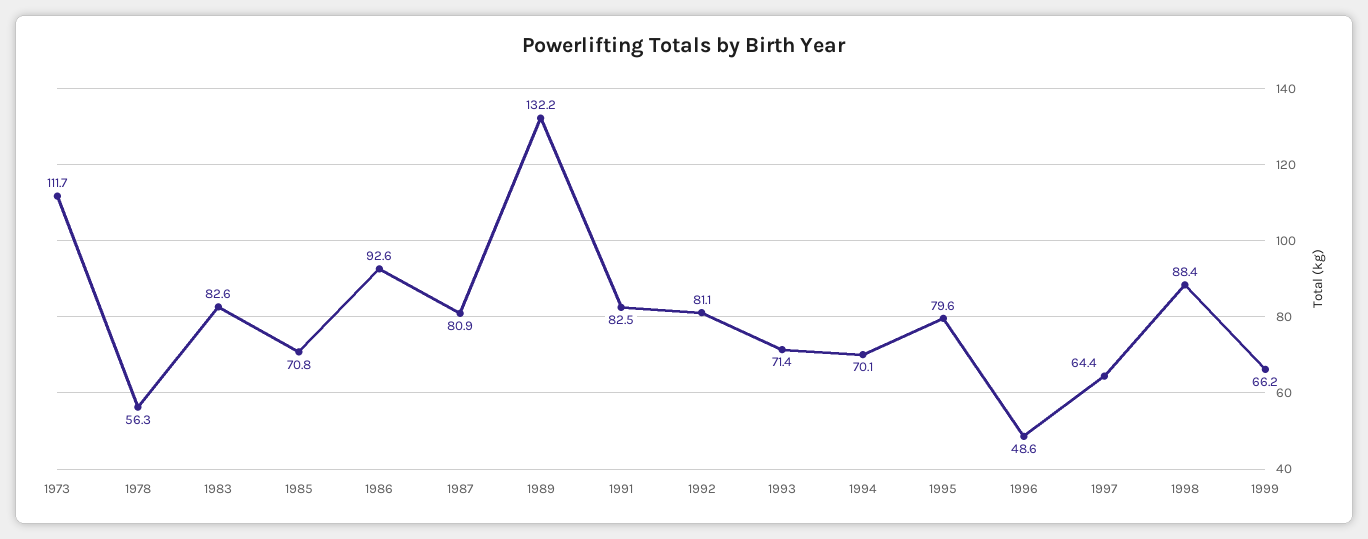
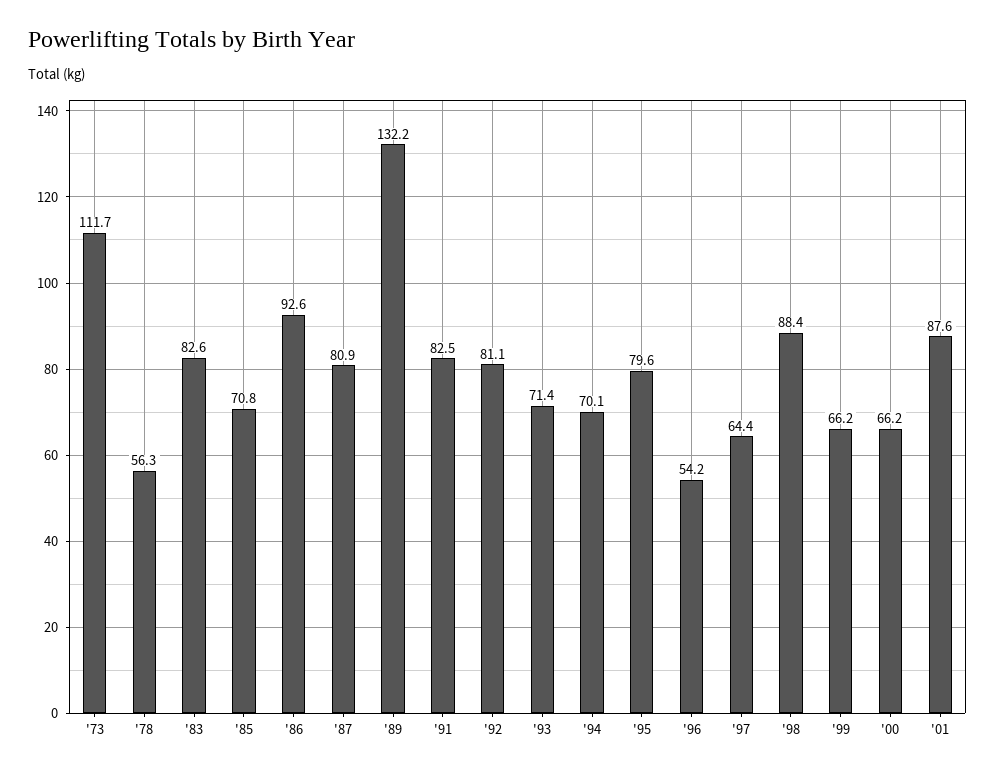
1996: 48.6 -> 54.2
'00: none -> 66.2
'01: none -> 87.6

